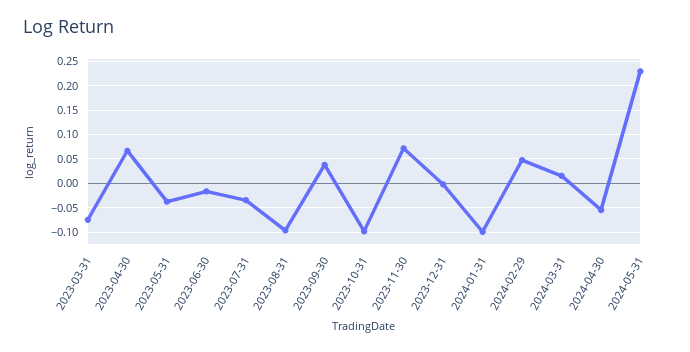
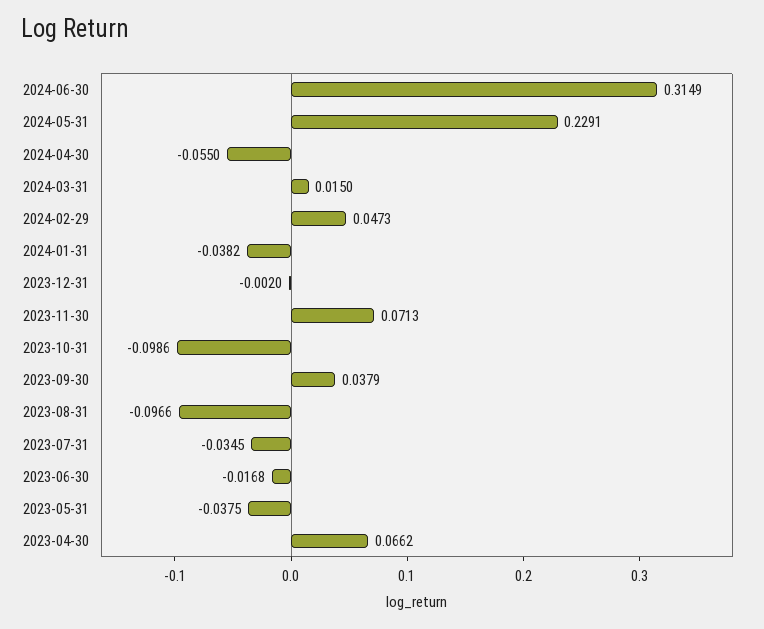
2023-03-31: -0.075 -> none
2024-01-31: -0.1 -> -0.0382
2024-06-30: none -> 0.3149

